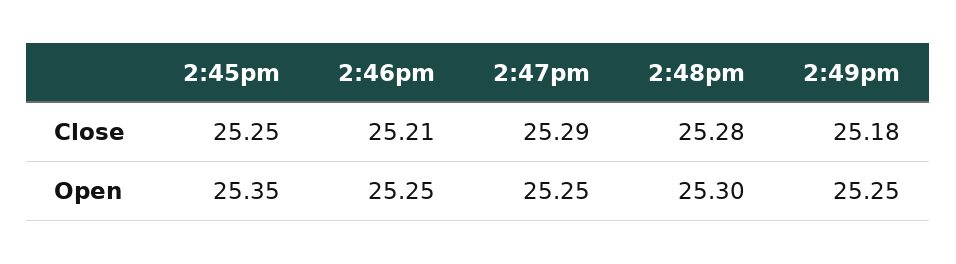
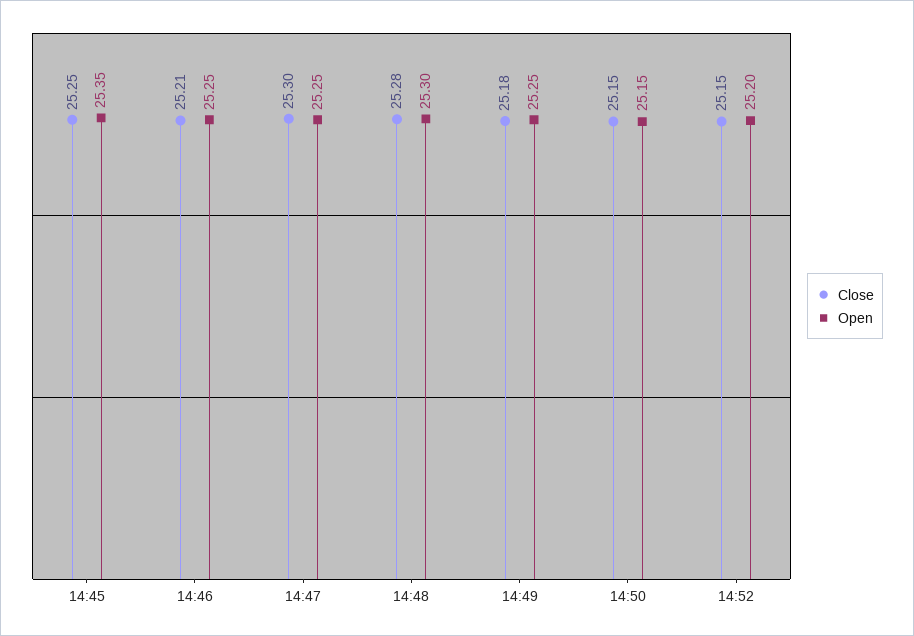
Close, 2:47pm: 25.29 -> 25.3
Close, 14:50: none -> 25.15
Open, 14:50: none -> 25.15
Close, 14:52: none -> 25.15
Open, 14:52: none -> 25.2

